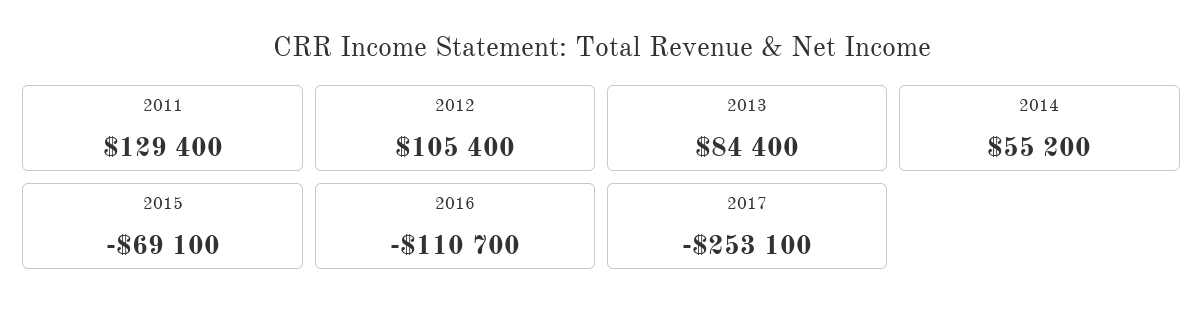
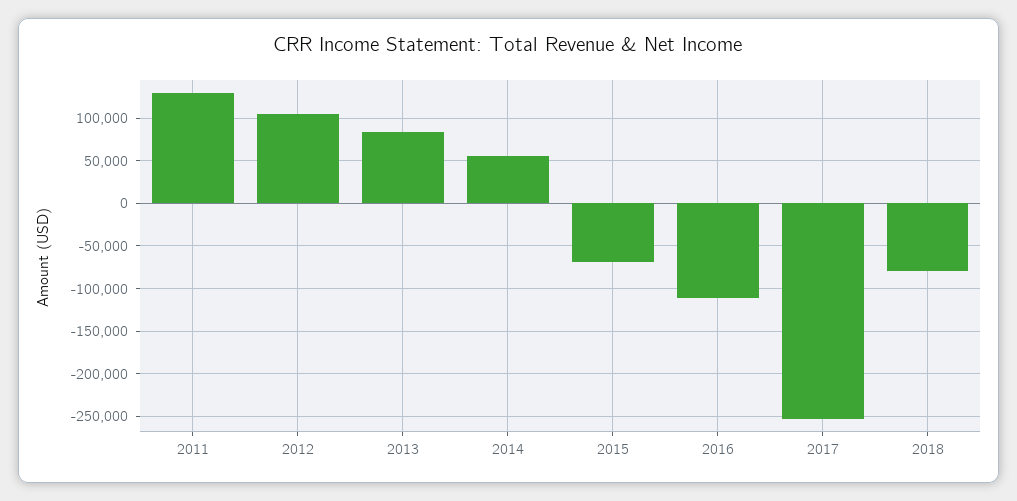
2018: none -> -80000

